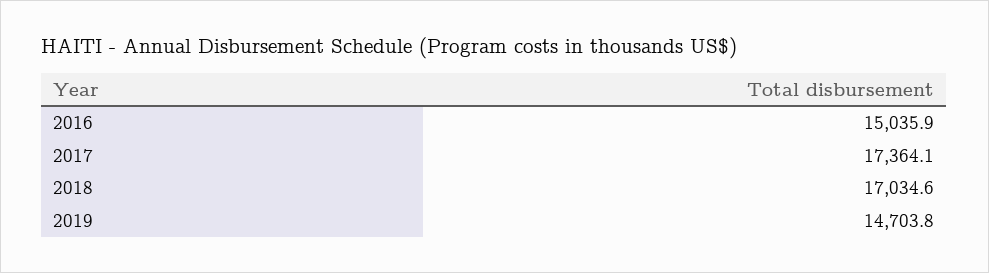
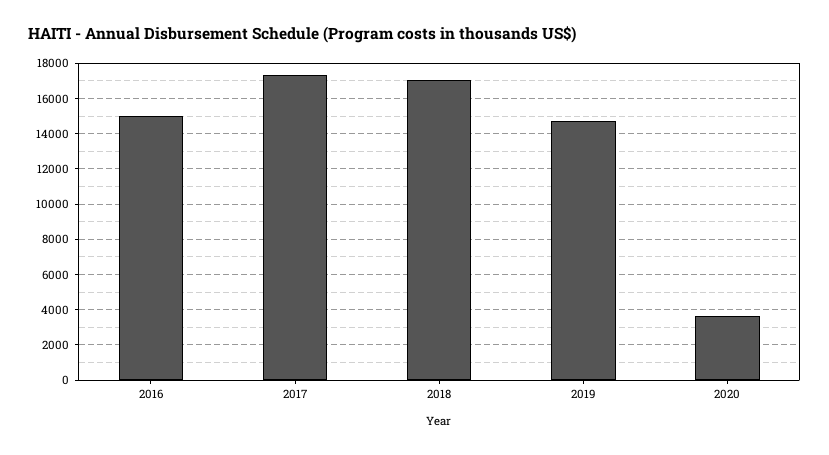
2020: none -> 3500

